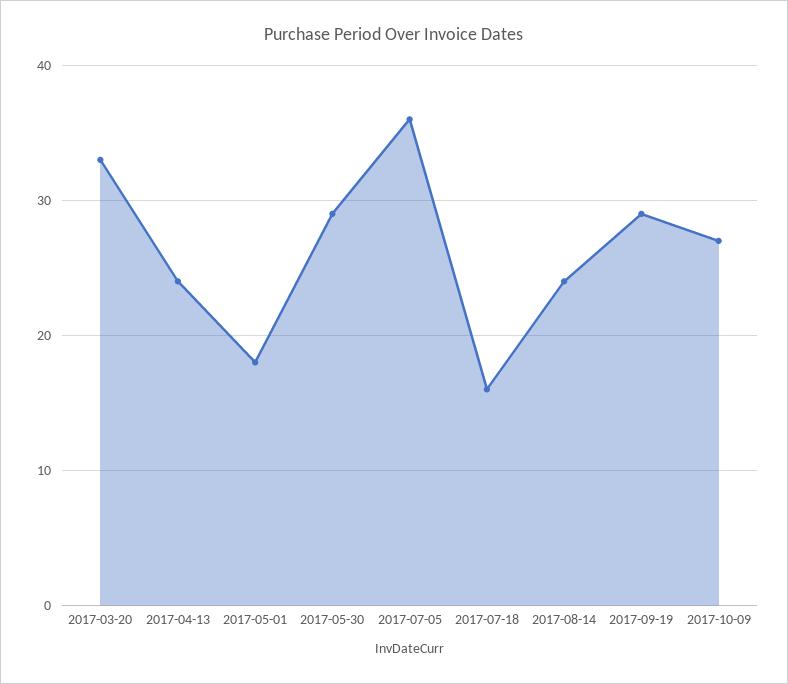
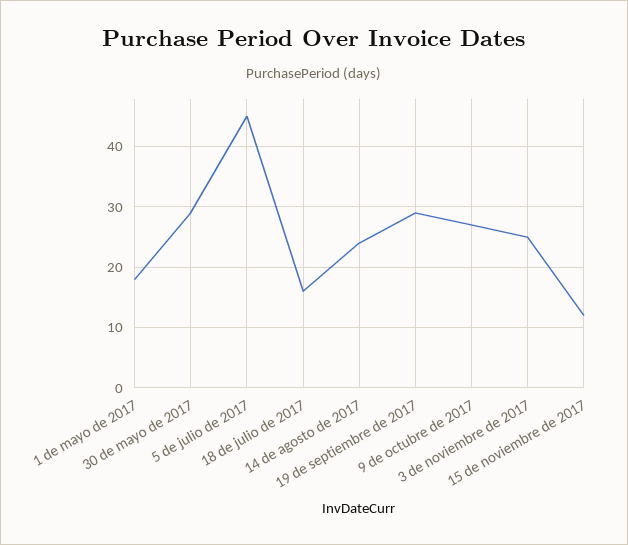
2017-03-20: 33 -> none
2017-04-13: 24 -> none
2017-07-05: 36 -> 45
3 de noviembre de 2017: none -> 25
15 de noviembre de 2017: none -> 12

